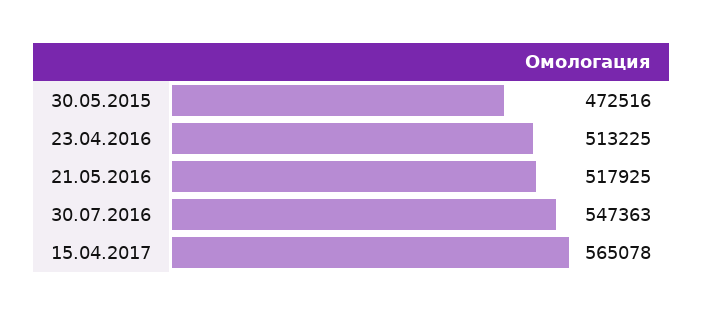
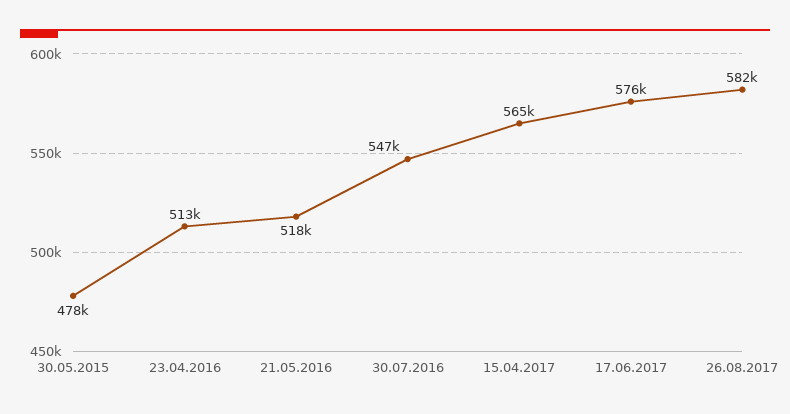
30.05.2015: 472516 -> 478000
17.06.2017: none -> 576000
26.08.2017: none -> 582000

